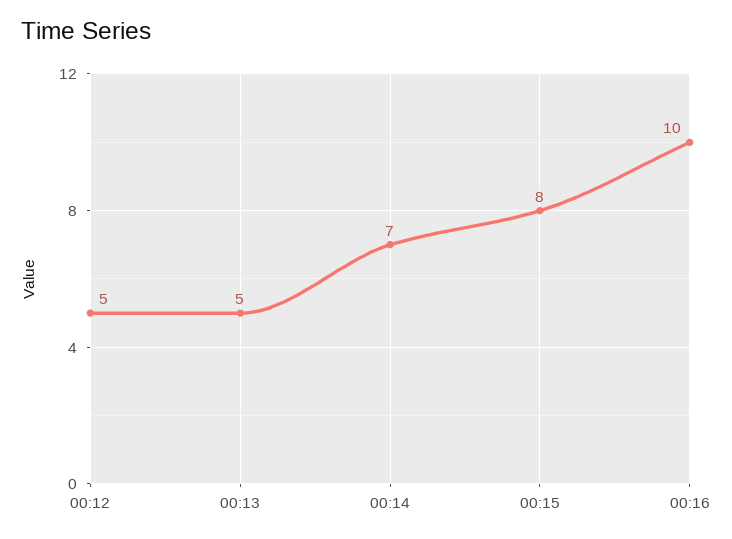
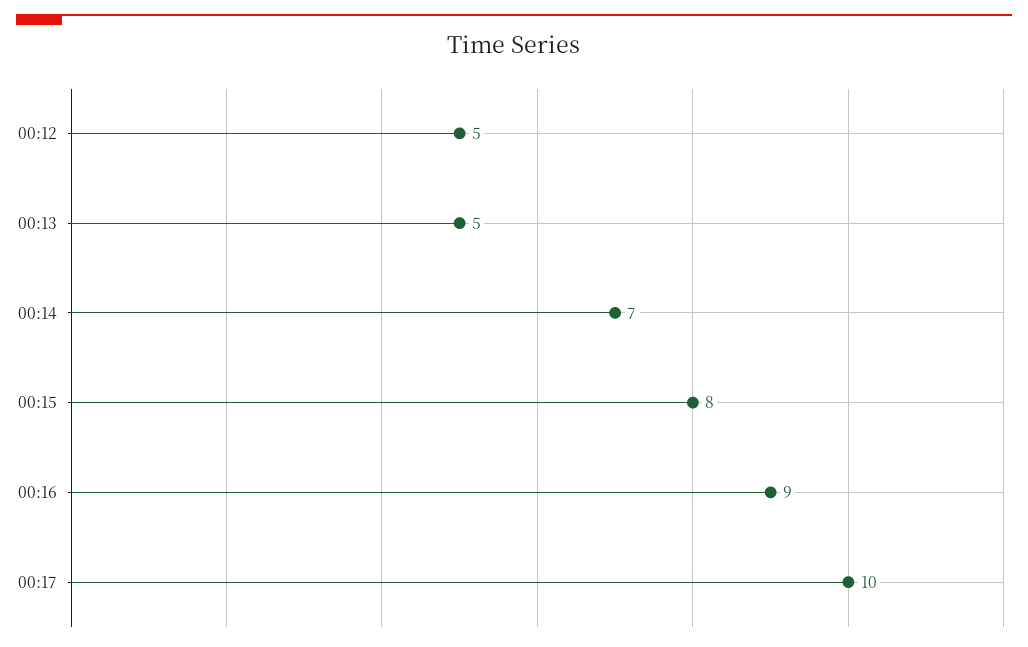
00:16: 10 -> 9
00:17: none -> 10

